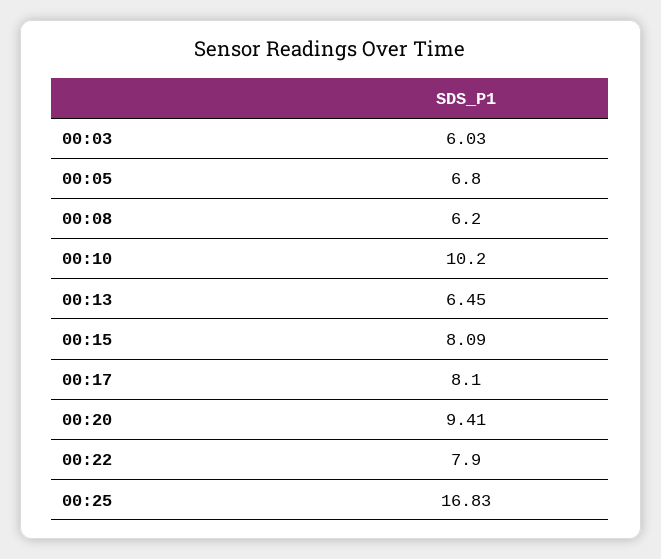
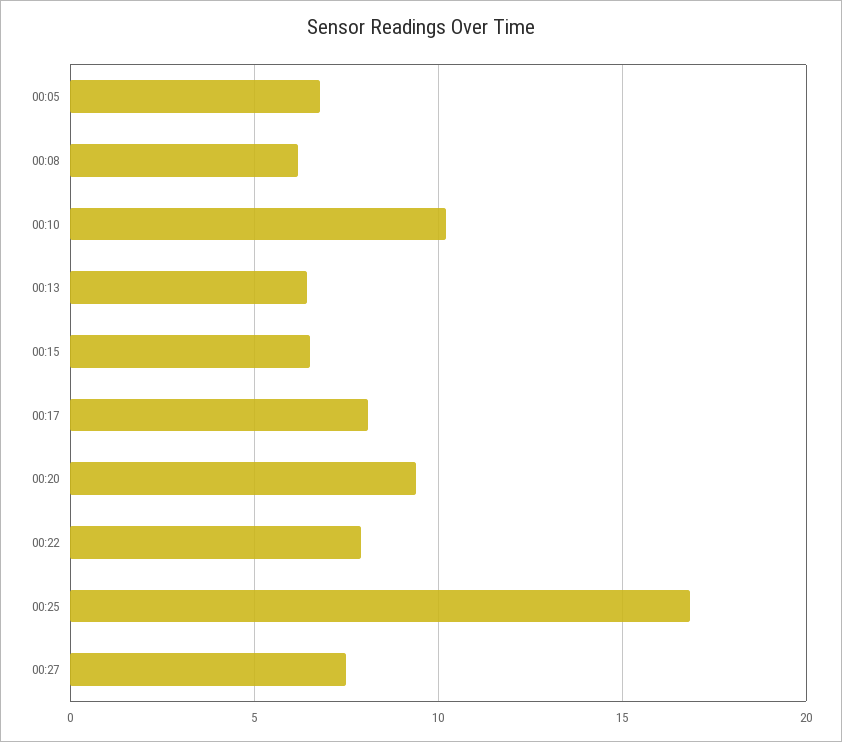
00:03: 6.03 -> none
00:15: 8.09 -> 6.5
00:27: none -> 7.5

